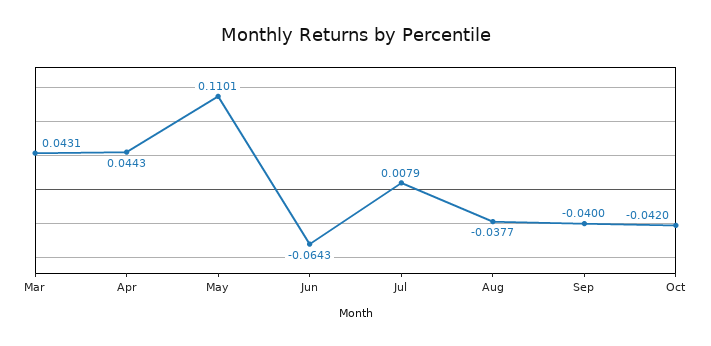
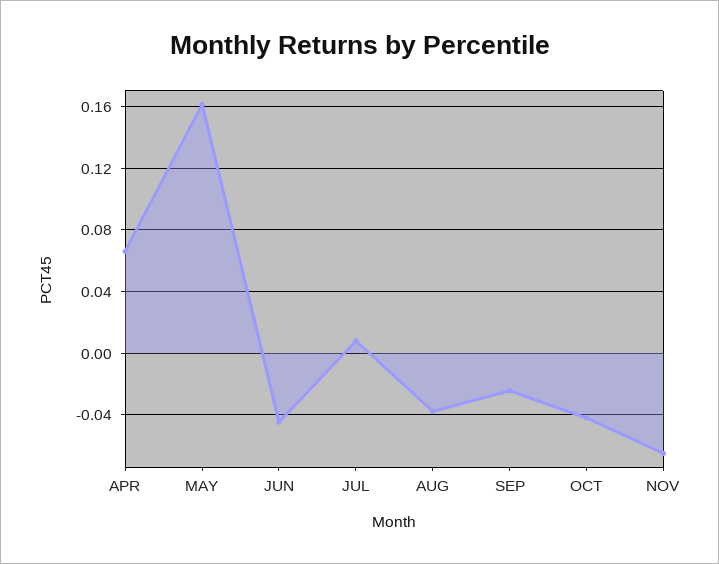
Mar: 0.0431 -> none
Apr: 0.0443 -> 0.065
May: 0.1101 -> 0.16
Jun: -0.0643 -> -0.045
Sep: -0.04 -> -0.025
NOV: none -> -0.065

